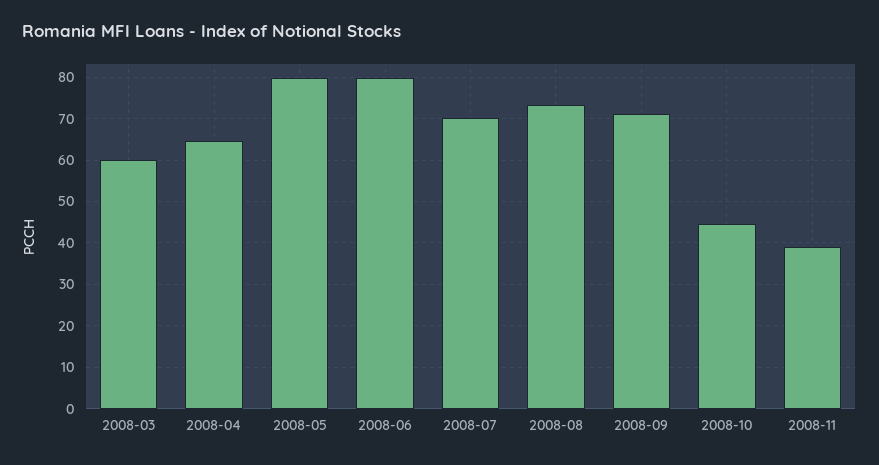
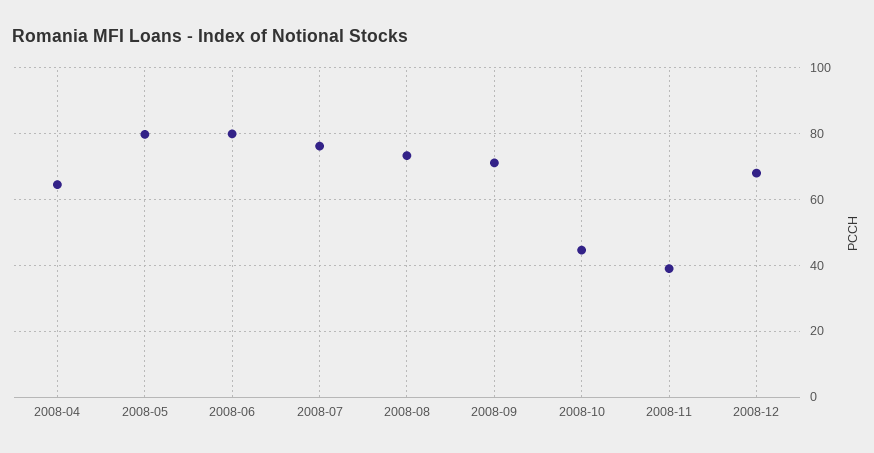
2008-03: 60 -> none
2008-07: 70 -> 76
2008-12: none -> 68

